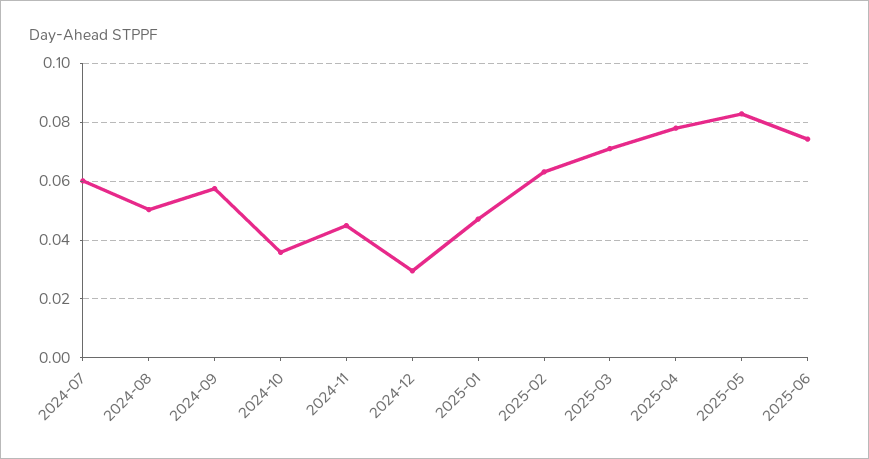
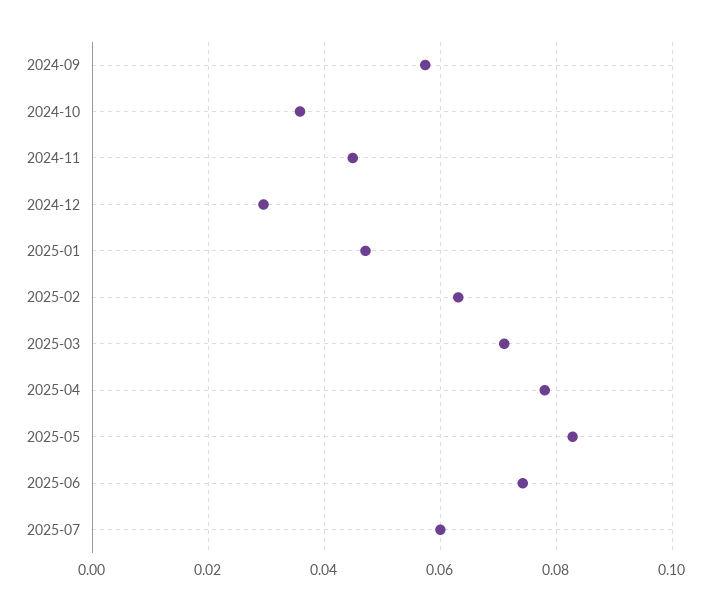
2024-07: 0.06 -> none
2024-08: 0.05 -> none
2025-07: none -> 0.06

